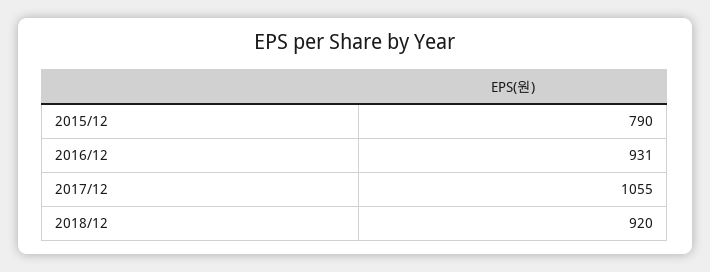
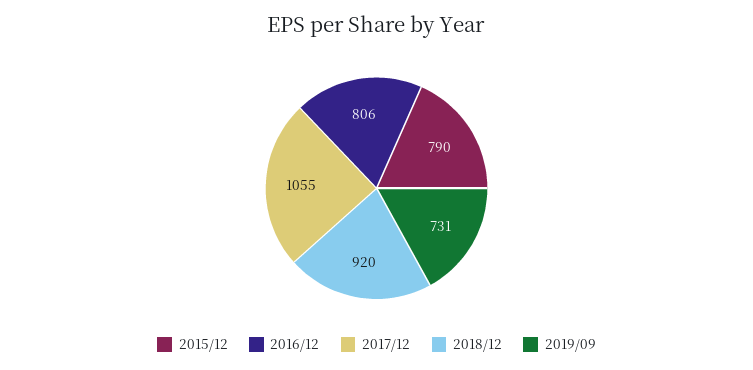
2016/12: 931 -> 806
2019/09: none -> 731

